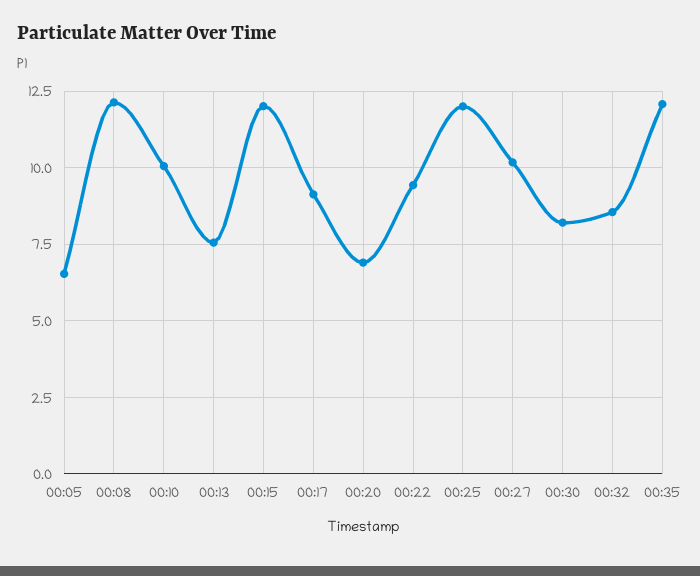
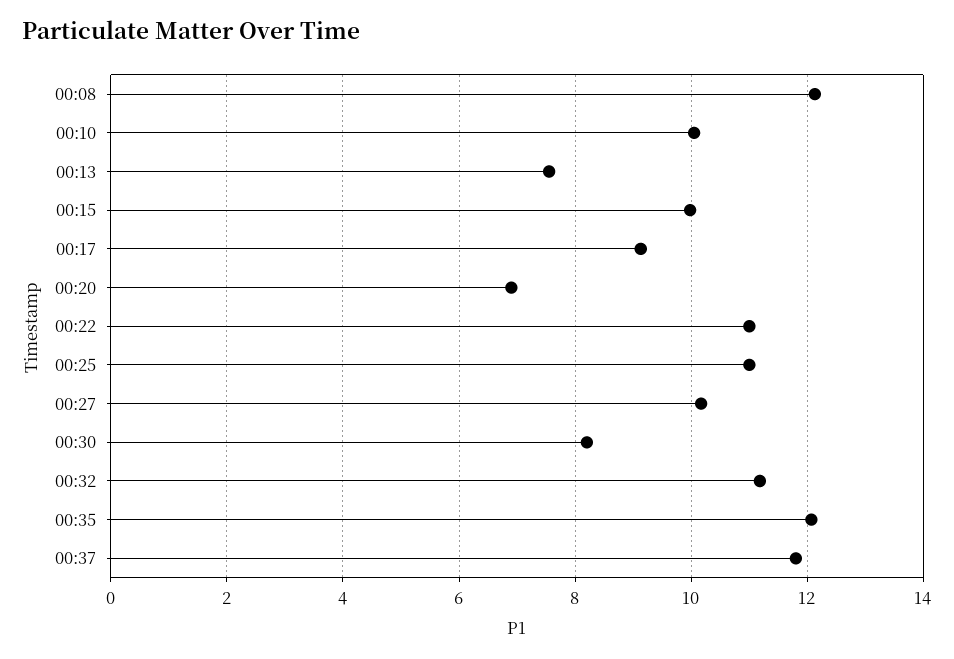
00:05: 6.5 -> none
00:15: 12 -> 10
00:22: 9.5 -> 11
00:25: 12 -> 11
00:32: 8.5 -> 11.2
00:37: none -> 11.8

